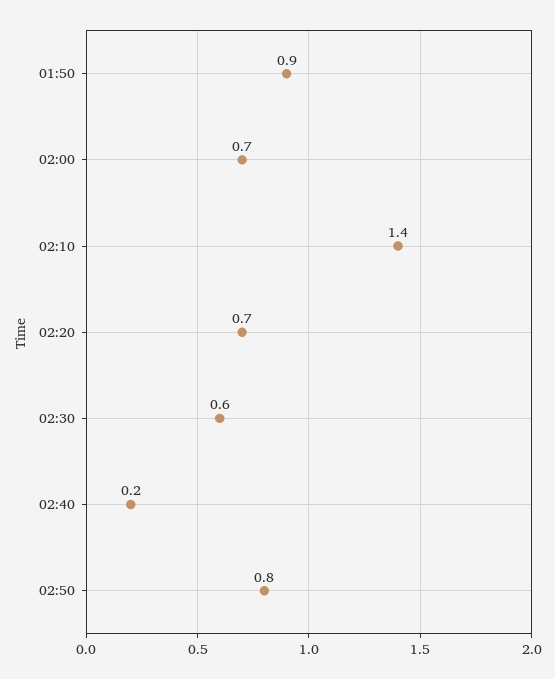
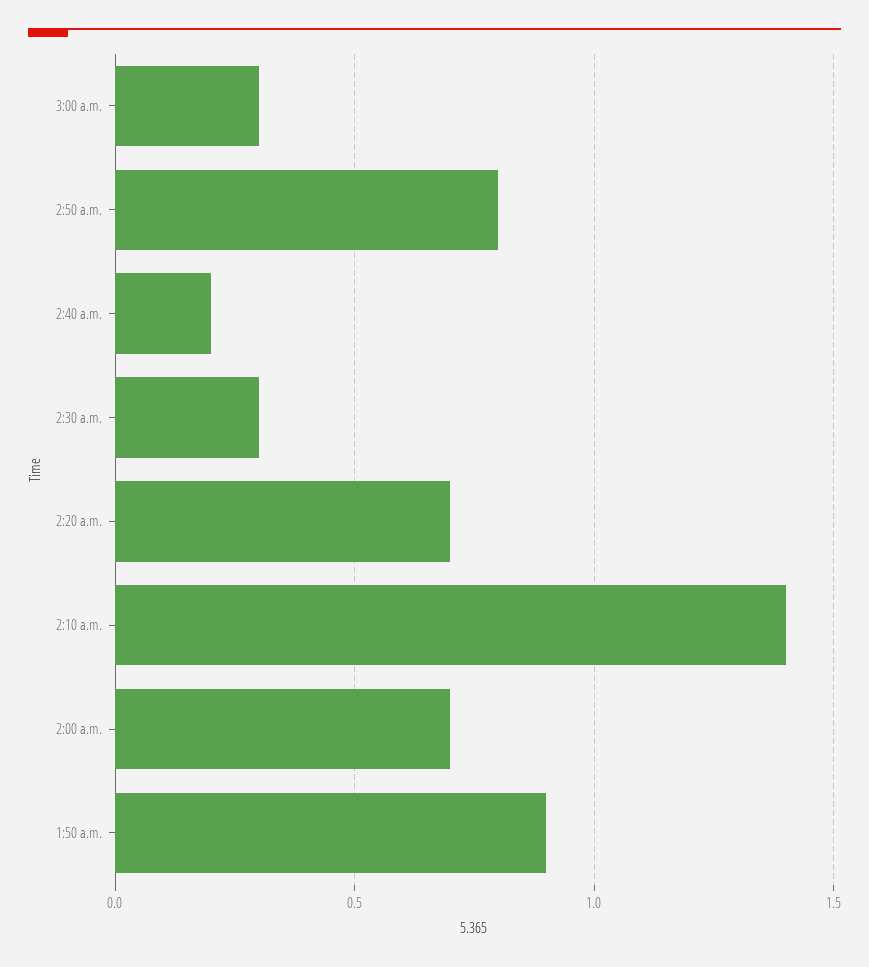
02:30: 0.6 -> 0.3
3:00 a.m.: none -> 0.3

